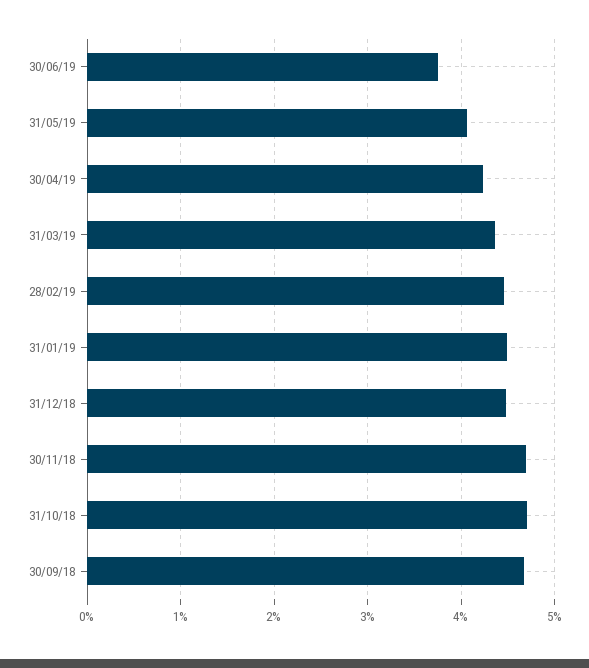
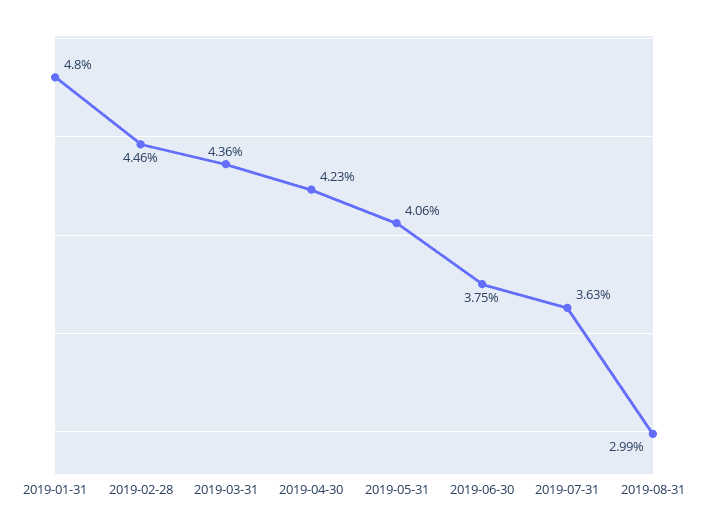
31/01/19: 4.5 -> 4.8
31/12/18: 4.5 -> none
30/11/18: 4.7 -> none
31/10/18: 4.7 -> none
30/09/18: 4.7 -> none
2019-07-31: none -> 3.63
2019-08-31: none -> 2.99

